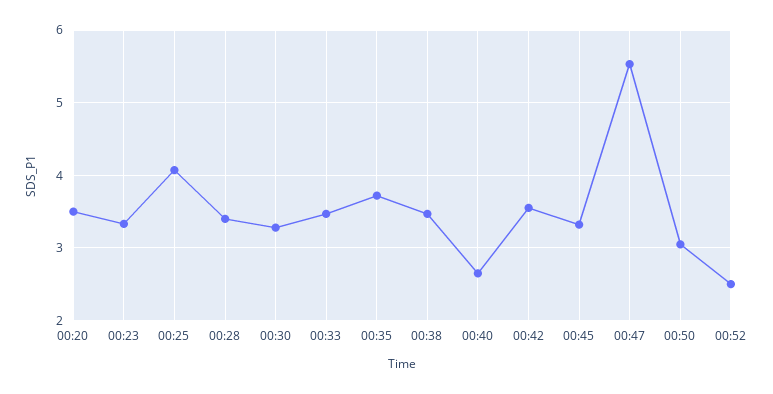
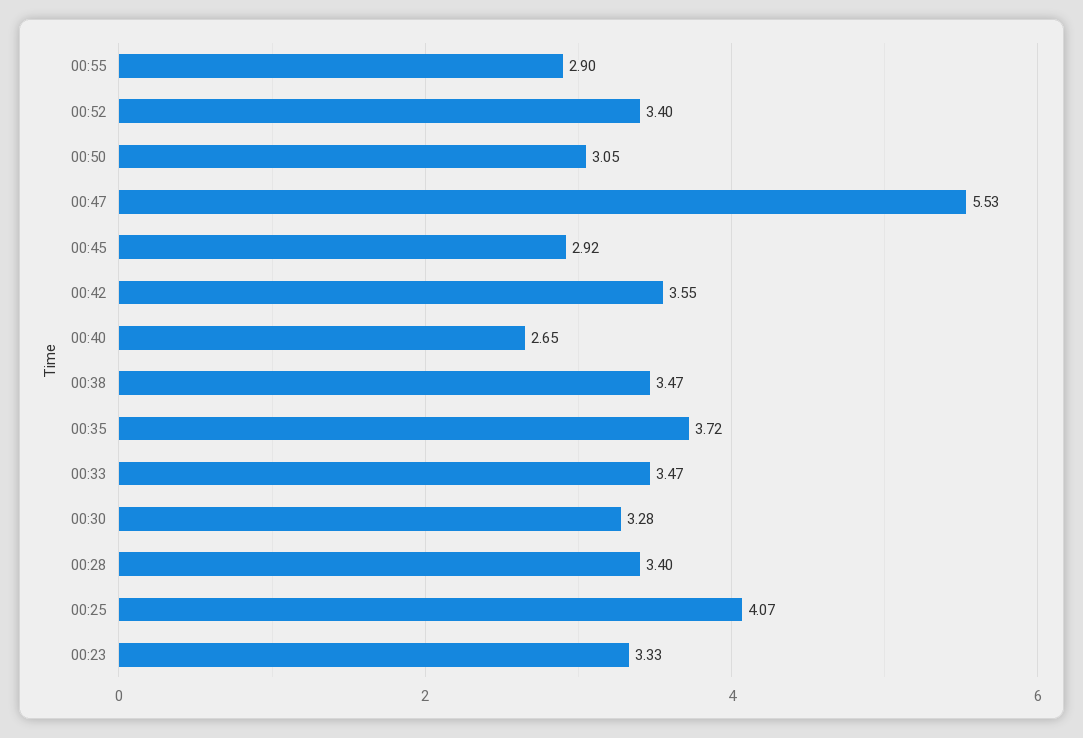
00:20: 3.5 -> none
00:45: 3.3 -> 2.92
00:52: 2.5 -> 3.4
00:55: none -> 2.9

